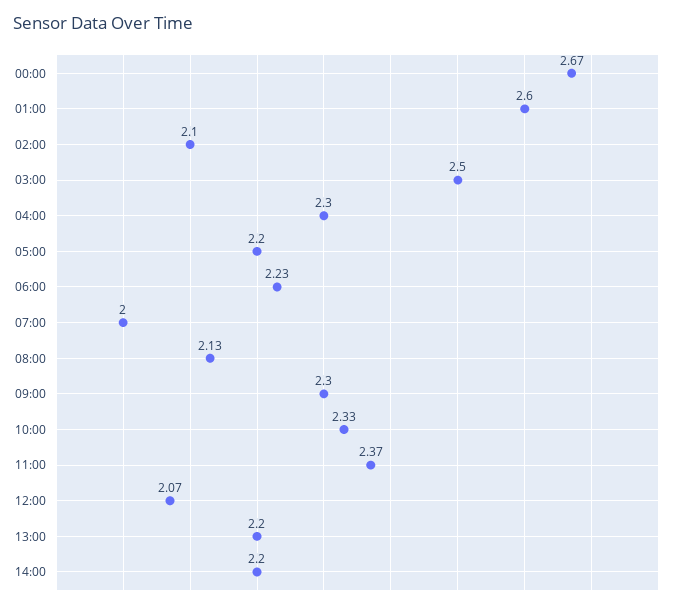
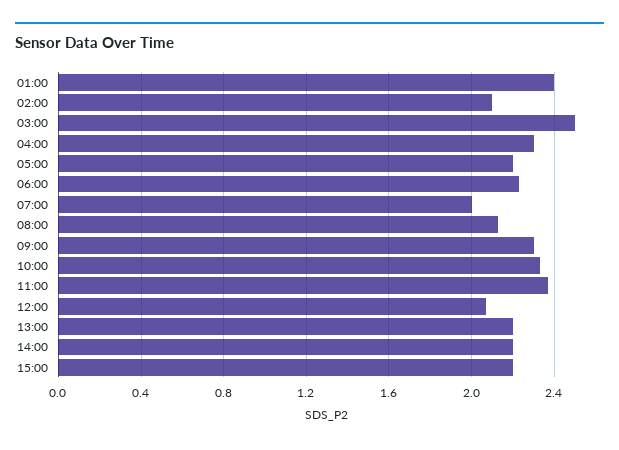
00:00: 2.67 -> none
01:00: 2.6 -> 2.4
15:00: none -> 2.2

